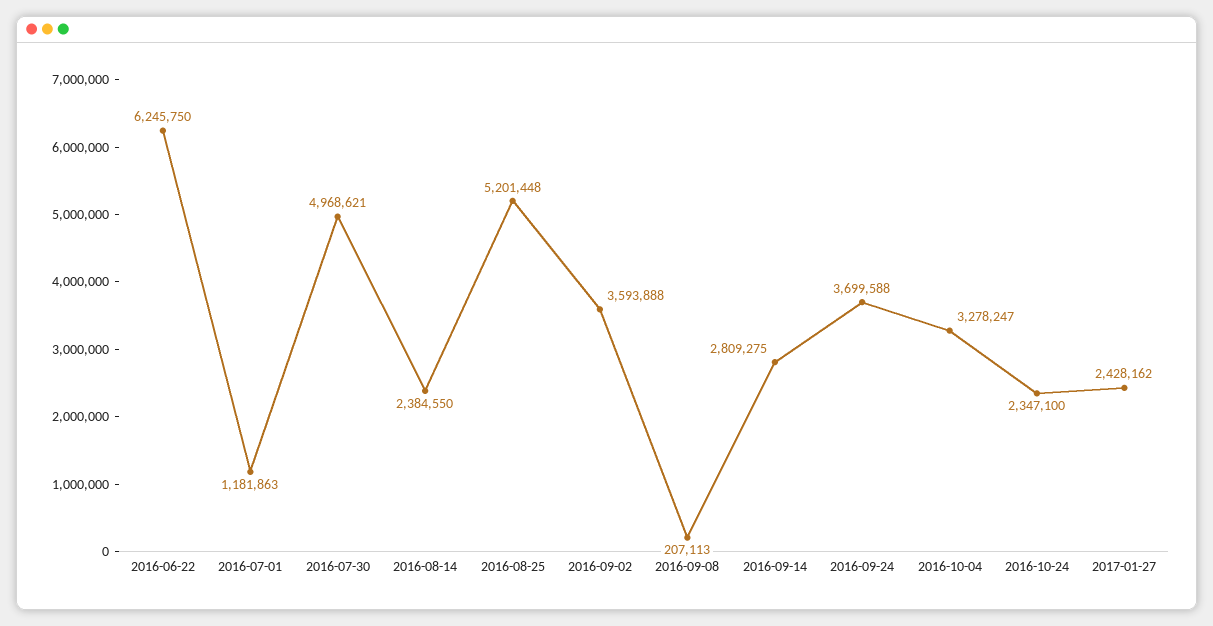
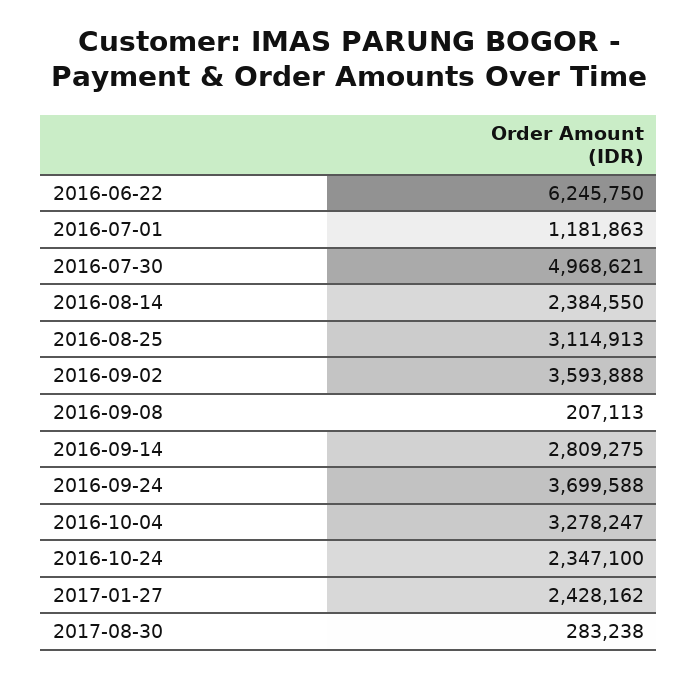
2016-08-25: 5201448 -> 3114913
2017-08-30: none -> 283238

